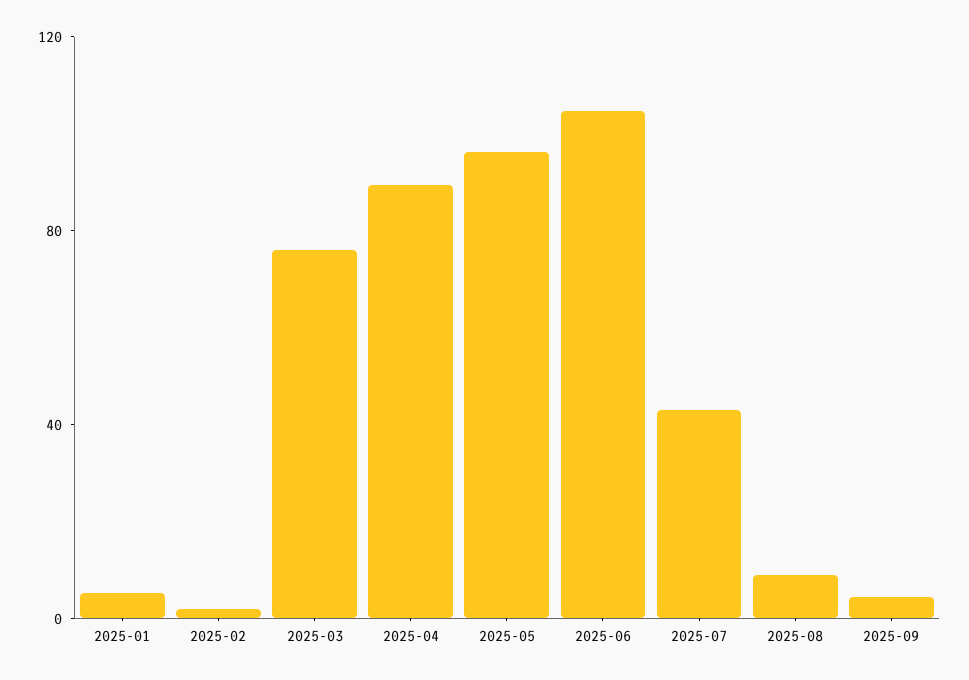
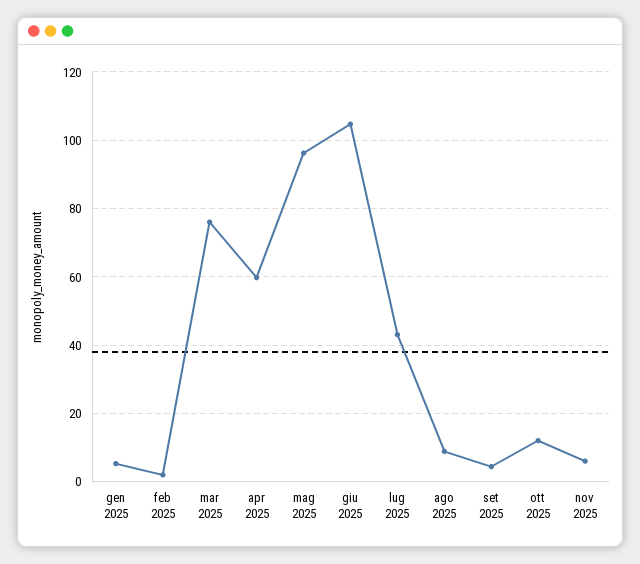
2025-04: 90 -> 60
ott 2025: none -> 12
nov 2025: none -> 6

